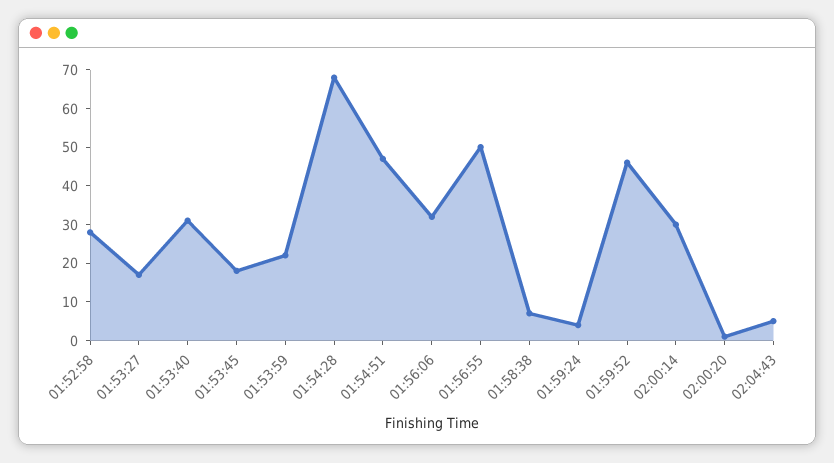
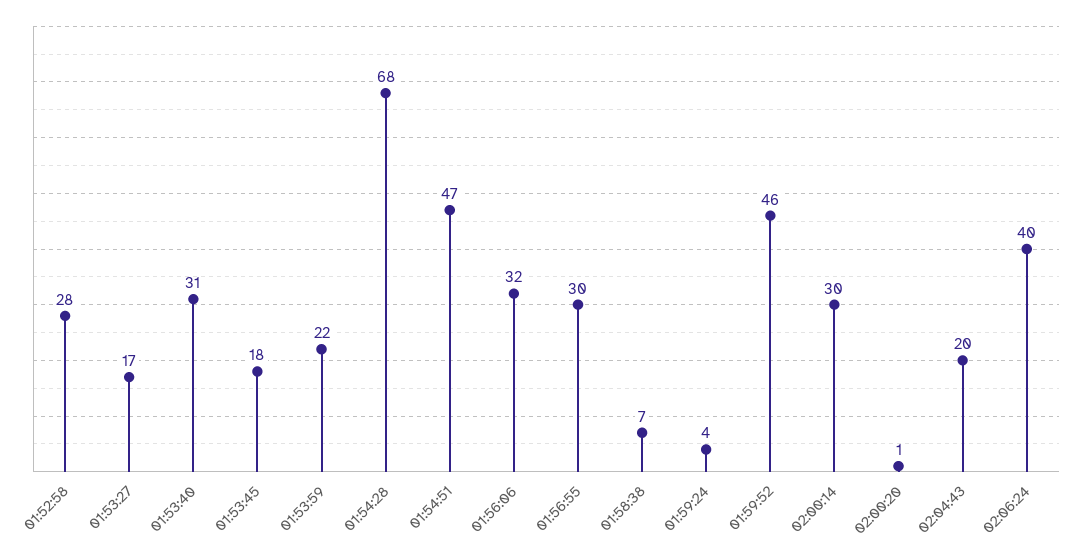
01:56:55: 50 -> 30
02:04:43: 5 -> 20
02:06:24: none -> 40

